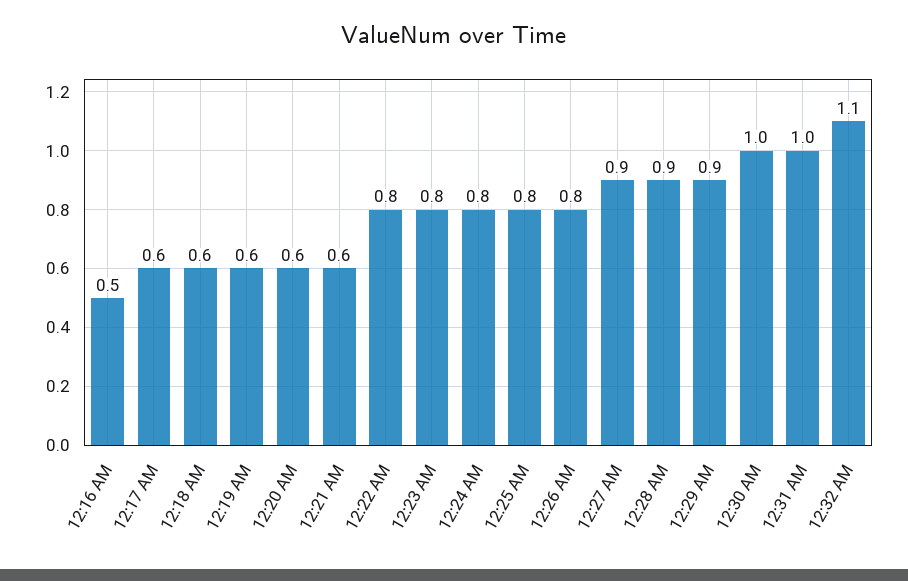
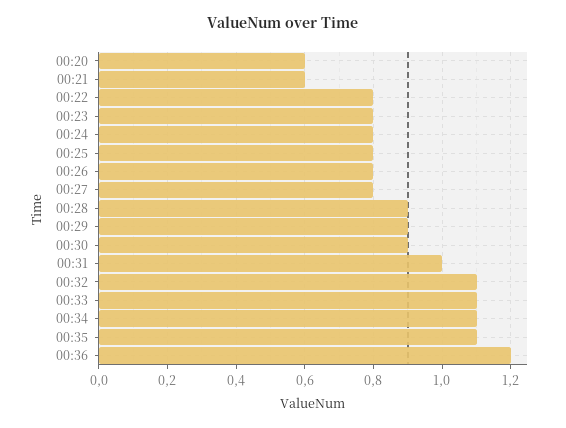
12:16 AM: 0.5 -> none
12:17 AM: 0.6 -> none
12:18 AM: 0.6 -> none
12:19 AM: 0.6 -> none
12:27 AM: 0.9 -> 0.8
12:30 AM: 1 -> 0.9
00:33: none -> 1.1
00:34: none -> 1.1
00:35: none -> 1.1
00:36: none -> 1.2

